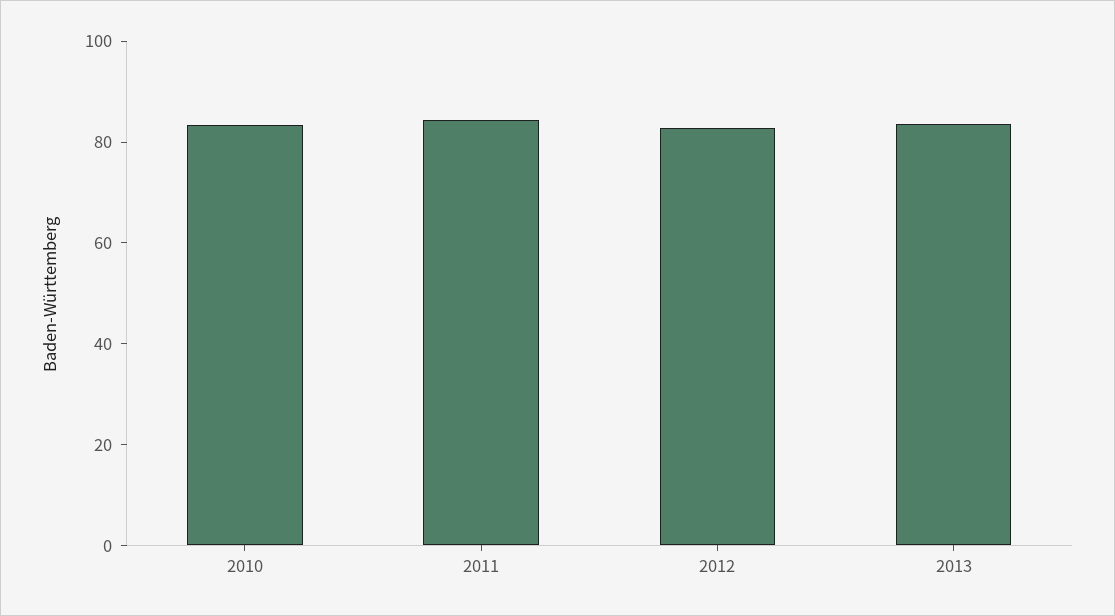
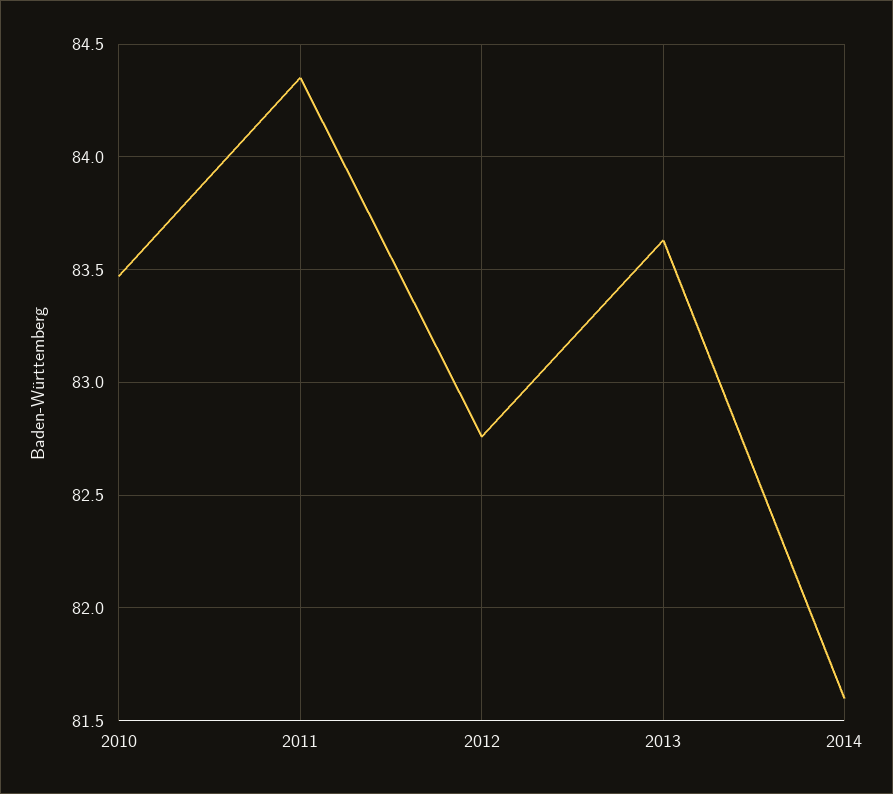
2014: none -> 81.6

